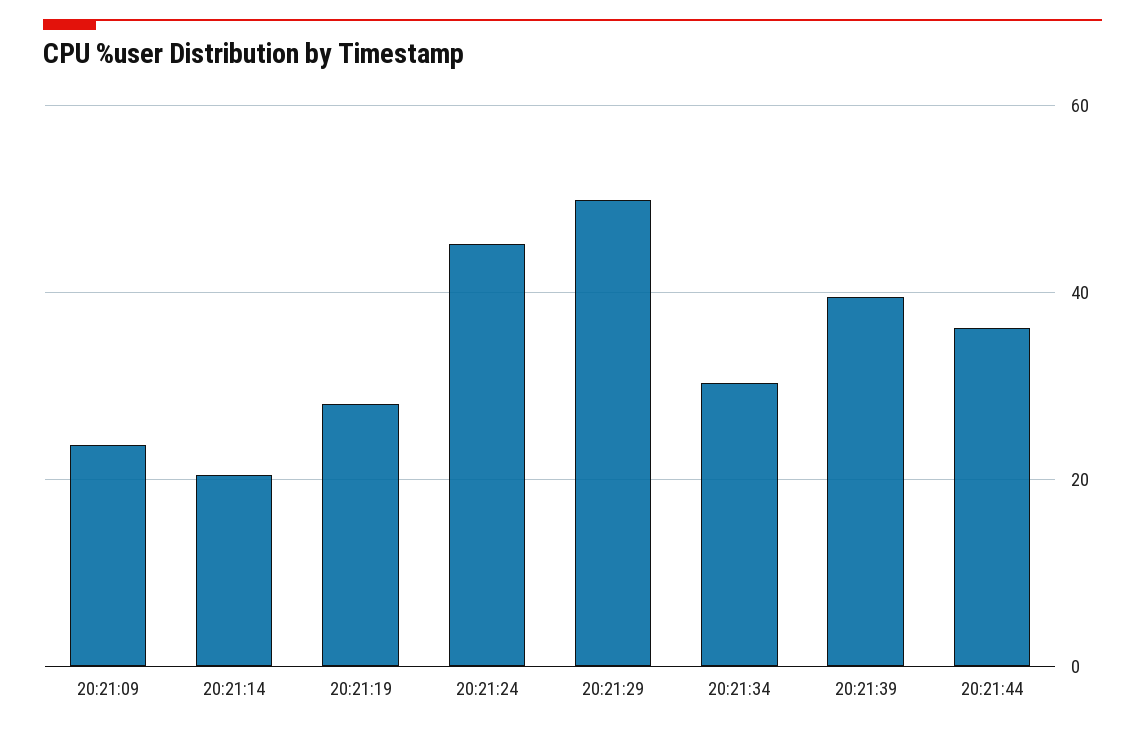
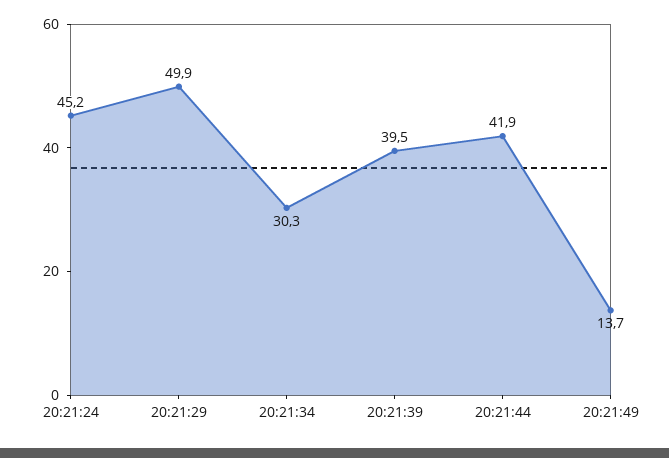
20:21:09: 24 -> none
20:21:14: 20 -> none
20:21:19: 28 -> none
20:21:44: 36 -> 41.9
20:21:49: none -> 13.7

